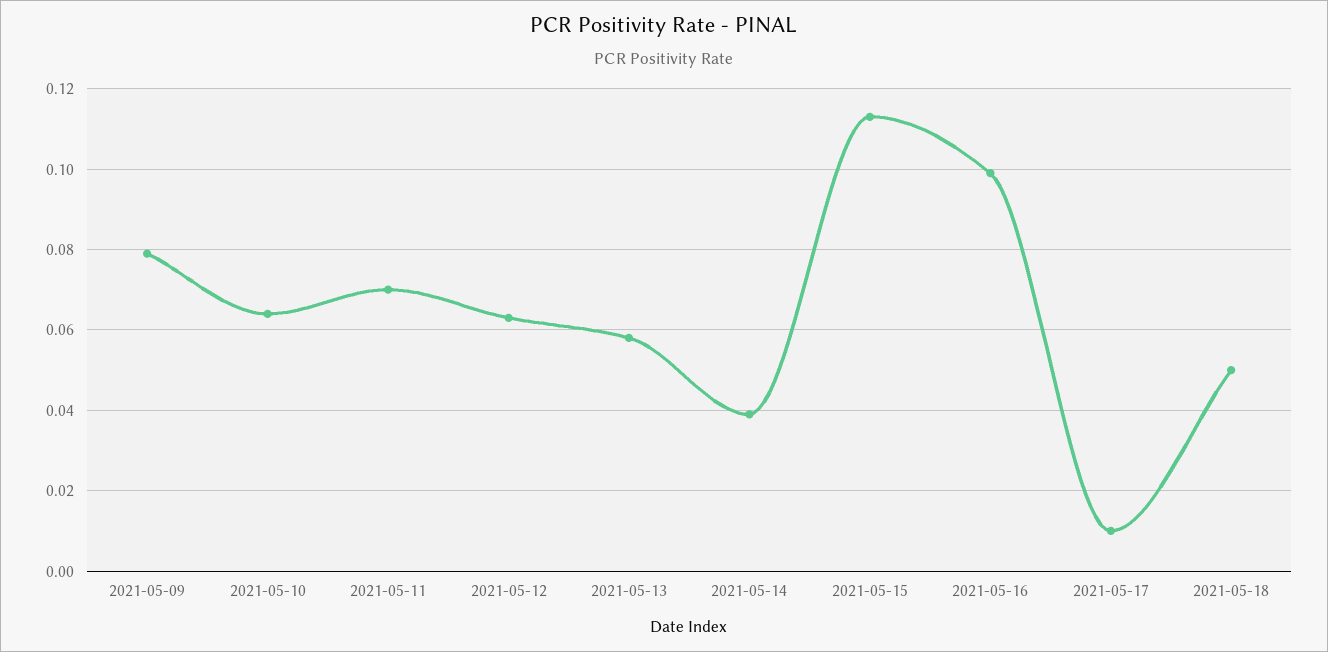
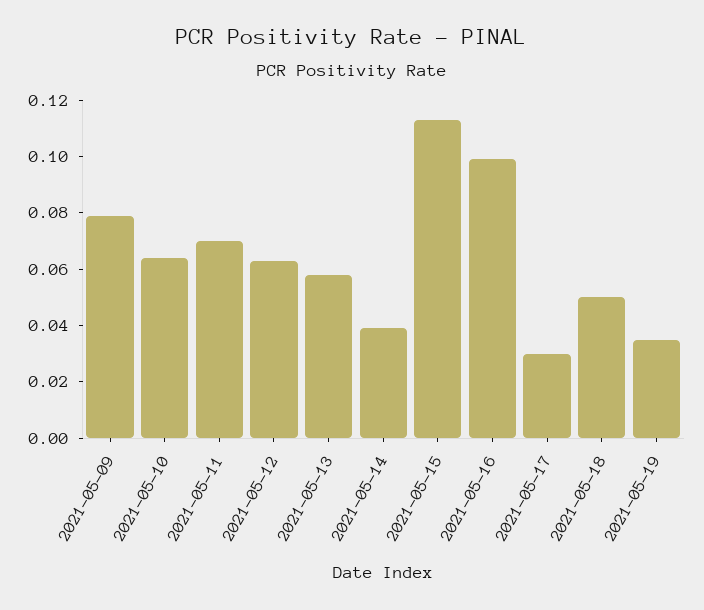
2021-05-17: 0.01 -> 0.03
2021-05-19: none -> 0.035

